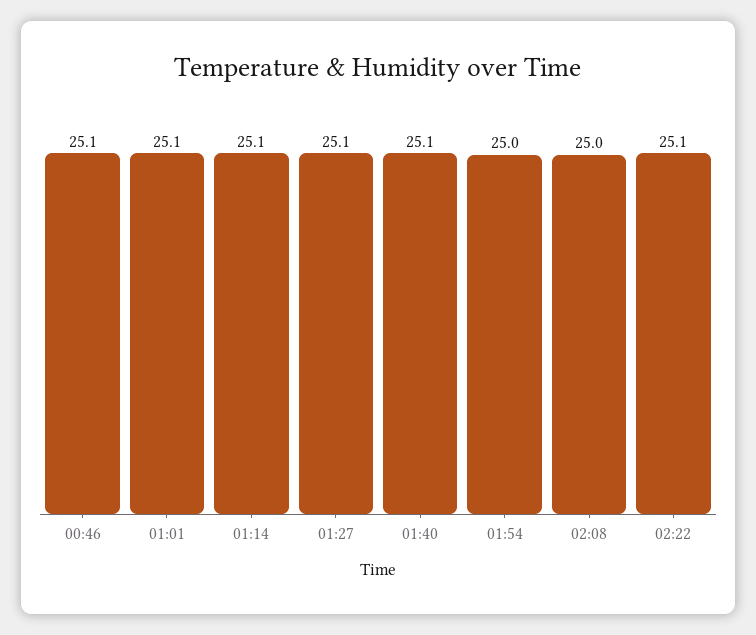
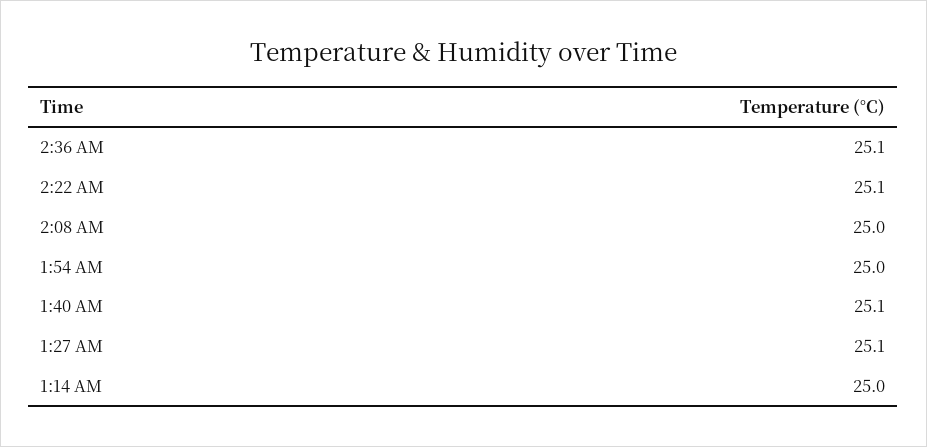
00:46: 25.1 -> none
01:01: 25.1 -> none
01:14: 25.1 -> 25
2:36 AM: none -> 25.1

